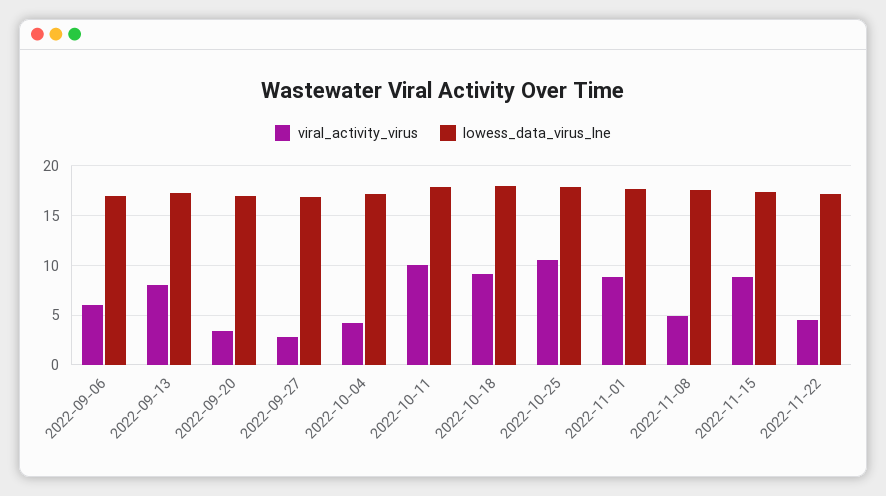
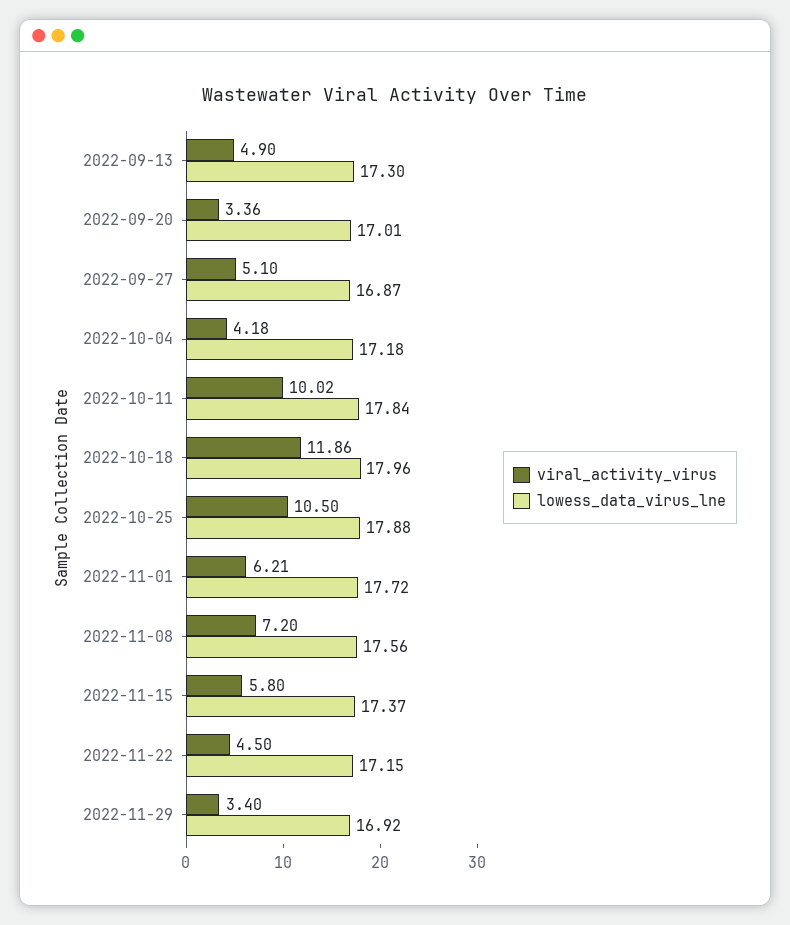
viral_activity_virus, 2022-09-06: 6 -> none
lowess_data_virus_lne, 2022-09-06: 17 -> none
viral_activity_virus, 2022-09-13: 8 -> 4.9
viral_activity_virus, 2022-09-27: 3 -> 5.1
viral_activity_virus, 2022-10-18: 9 -> 11.86
viral_activity_virus, 2022-11-01: 9 -> 6.21
viral_activity_virus, 2022-11-08: 5 -> 7.2
viral_activity_virus, 2022-11-15: 9 -> 5.8
viral_activity_virus, 2022-11-29: none -> 3.4
lowess_data_virus_lne, 2022-11-29: none -> 16.92

